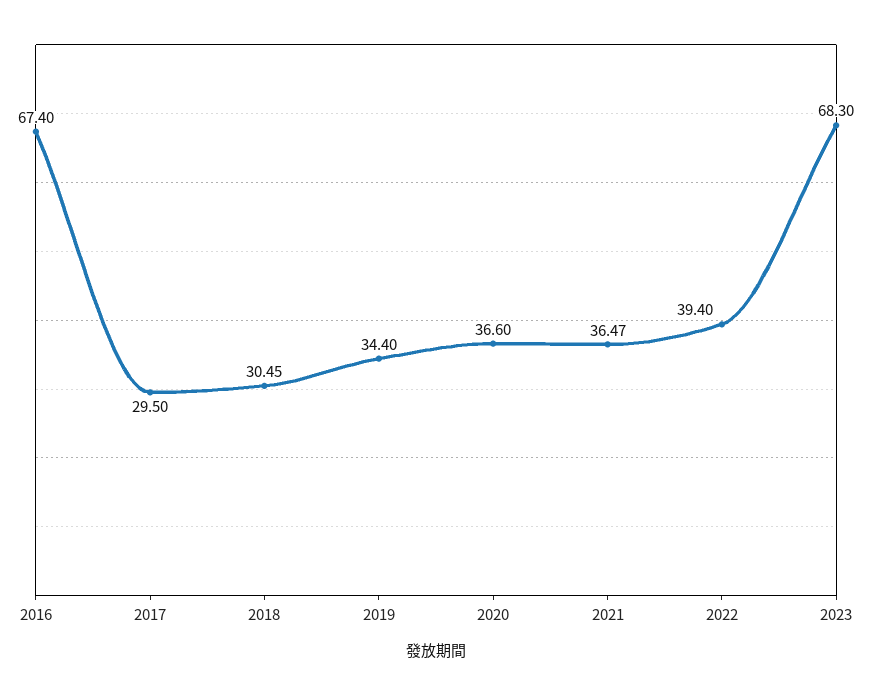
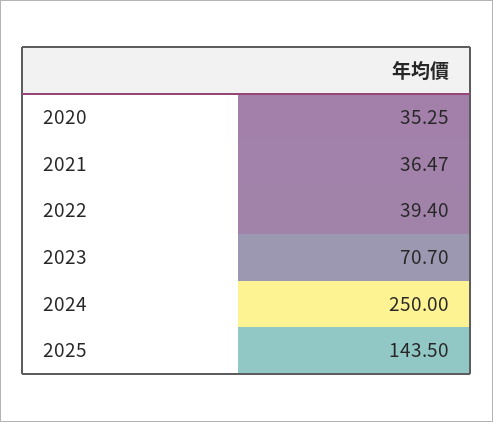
2016: 67.4 -> none
2017: 29.5 -> none
2018: 30.45 -> none
2019: 34.4 -> none
2020: 36.6 -> 35.25
2023: 68.3 -> 70.7
2024: none -> 250
2025: none -> 143.5

